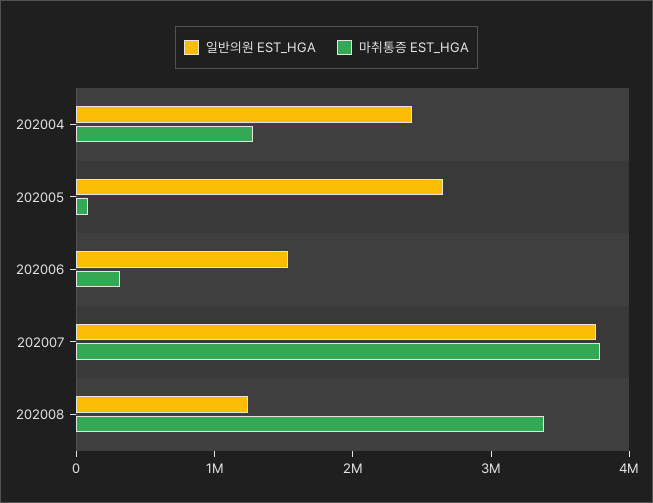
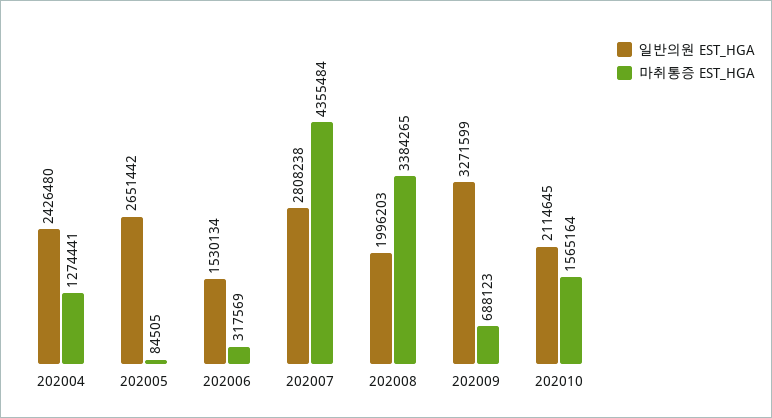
일반의원 EST_HGA, 202007: 3800000 -> 2808238
마취통증 EST_HGA, 202007: 3800000 -> 4355484
일반의원 EST_HGA, 202008: 1200000 -> 1996203
일반의원 EST_HGA, 202009: none -> 3271599
마취통증 EST_HGA, 202009: none -> 688123
일반의원 EST_HGA, 202010: none -> 2114645
마취통증 EST_HGA, 202010: none -> 1565164

